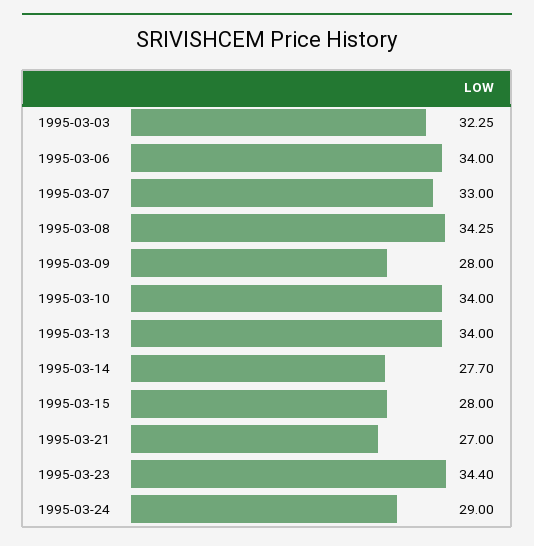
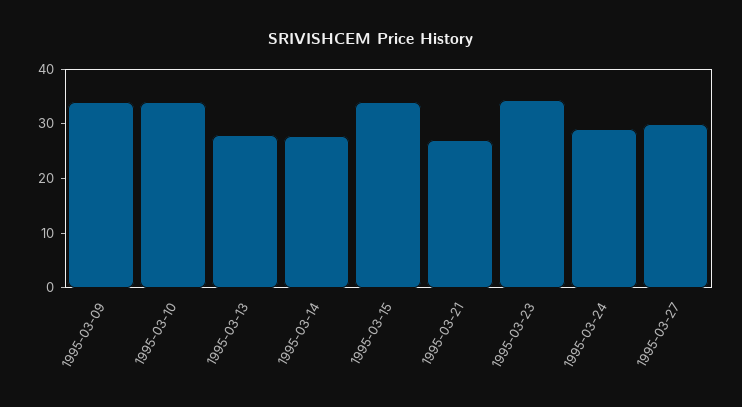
1995-03-03: 32.25 -> none
1995-03-06: 34 -> none
1995-03-07: 33 -> none
1995-03-08: 34.25 -> none
1995-03-09: 28 -> 34
1995-03-13: 34 -> 28
1995-03-15: 28 -> 34
1995-03-27: none -> 30

